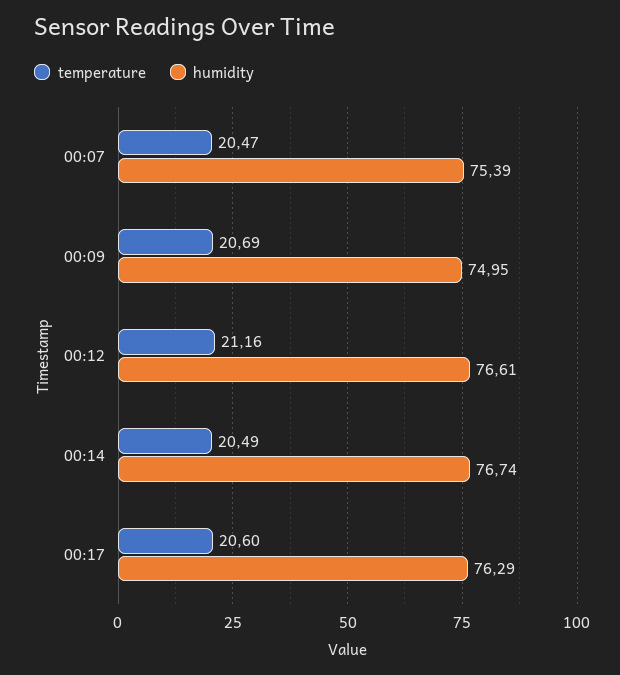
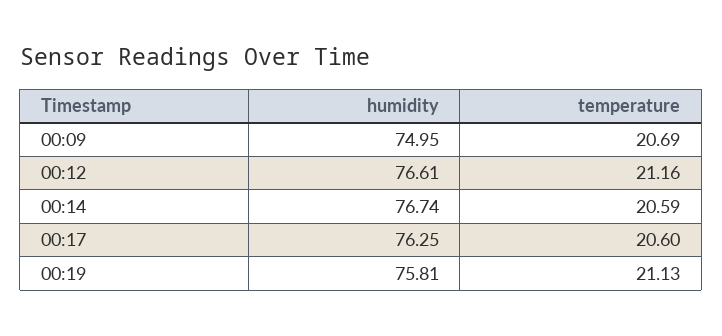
temperature, 00:07: 20.47 -> none
humidity, 00:07: 75.39 -> none
temperature, 00:14: 20.49 -> 20.59
humidity, 00:17: 76.29 -> 76.25
humidity, 00:19: none -> 75.81
temperature, 00:19: none -> 21.13

